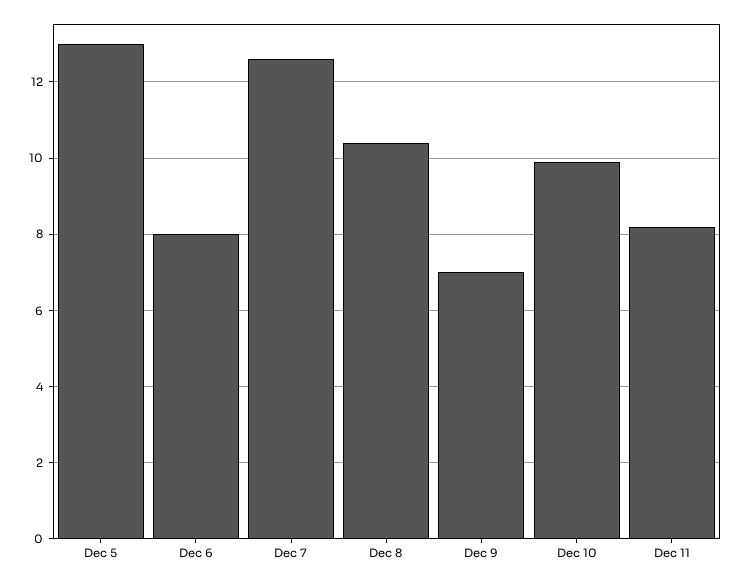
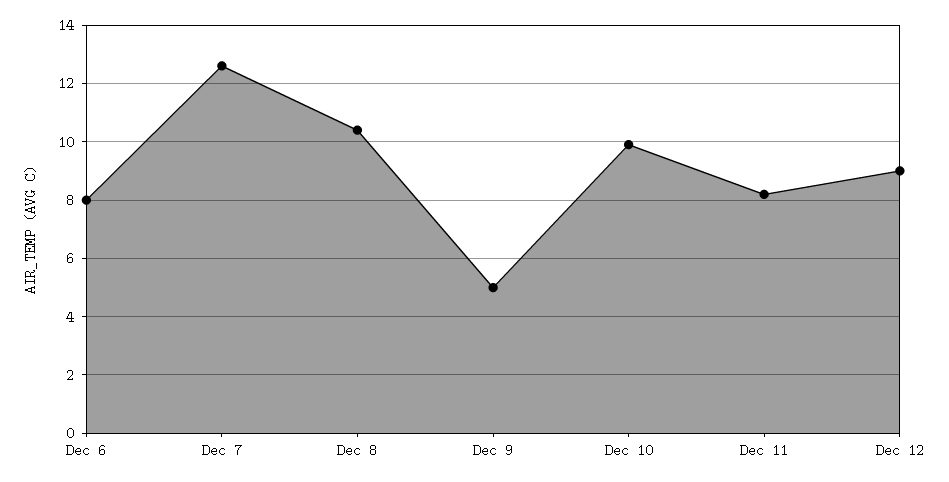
Dec 5: 13 -> none
Dec 9: 7 -> 5
Dec 12: none -> 9

